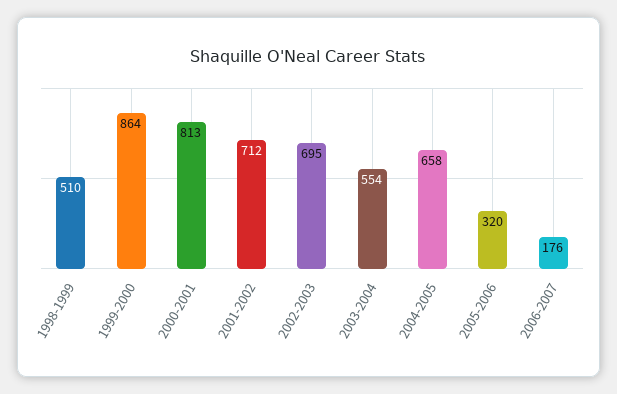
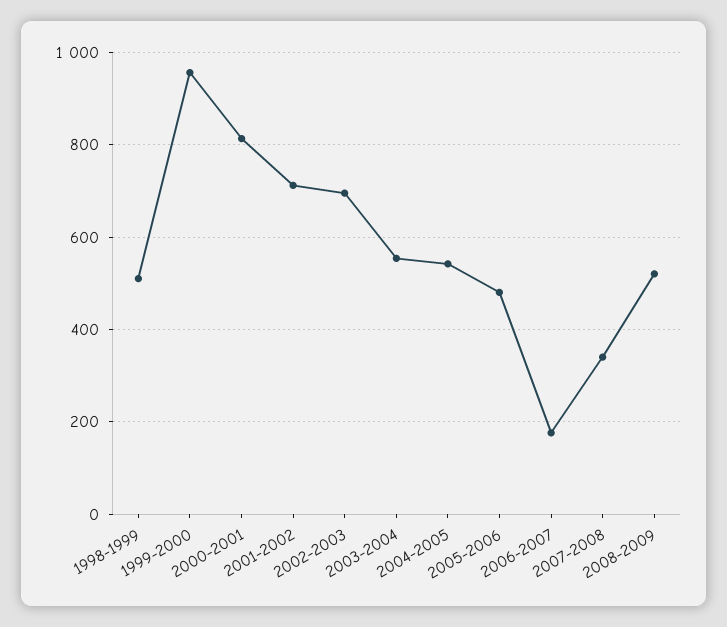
1999-2000: 864 -> 960
2004-2005: 658 -> 540
2005-2006: 320 -> 480
2007-2008: none -> 340
2008-2009: none -> 520

